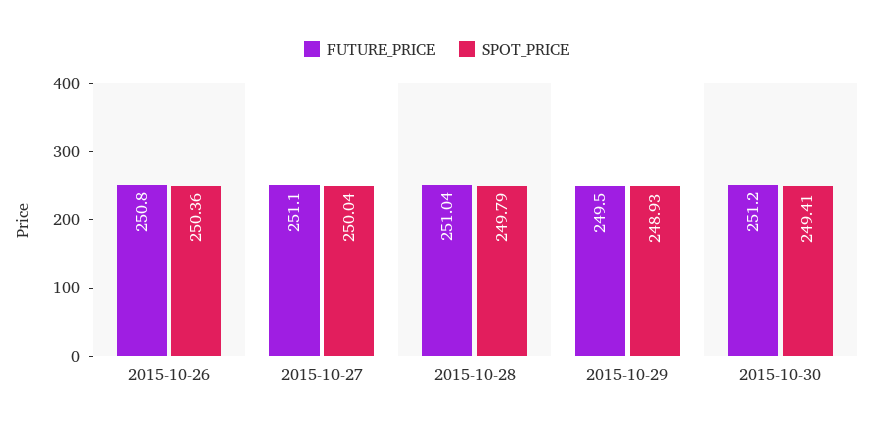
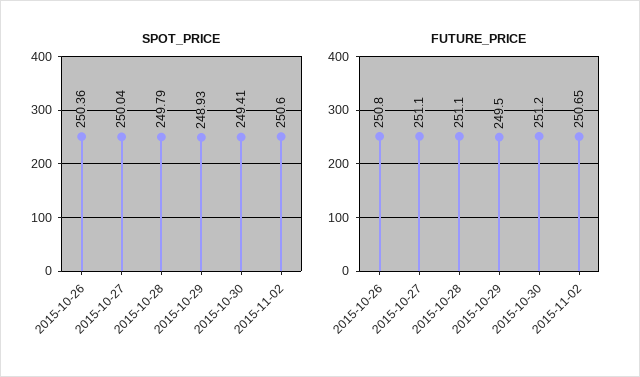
FUTURE_PRICE, 2015-10-28: 251.04 -> 251.1
SPOT_PRICE, 2015-11-02: none -> 250.6
FUTURE_PRICE, 2015-11-02: none -> 250.65

